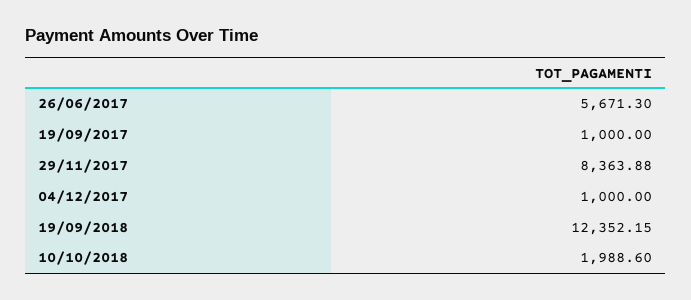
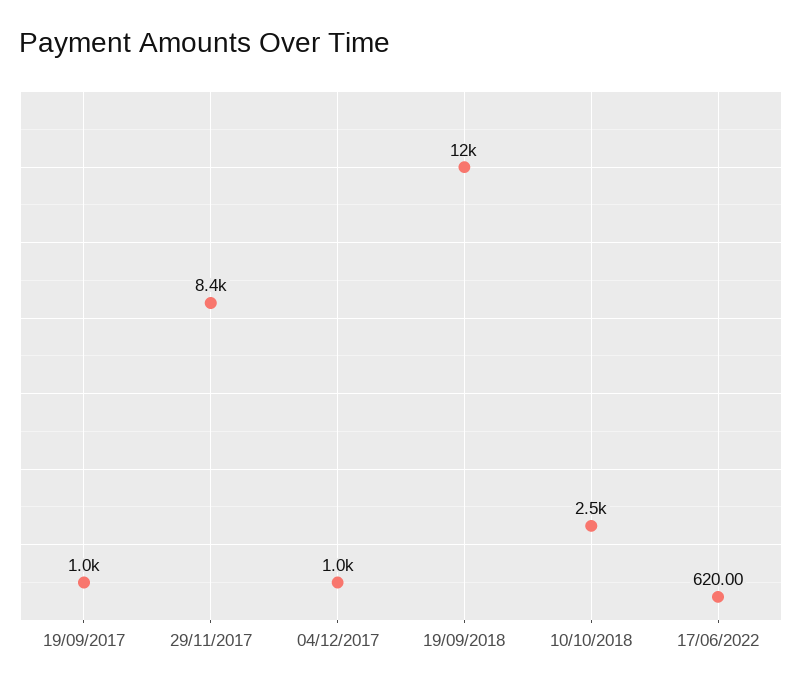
26/06/2017: 5671.3 -> none
10/10/2018: 1988.6 -> 2500
17/06/2022: none -> 620

